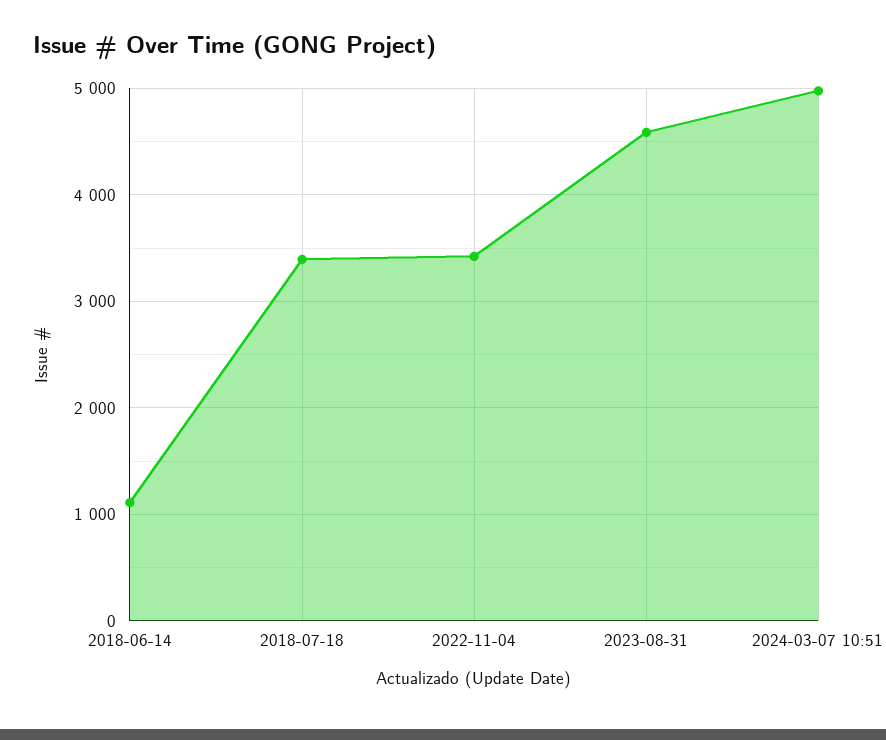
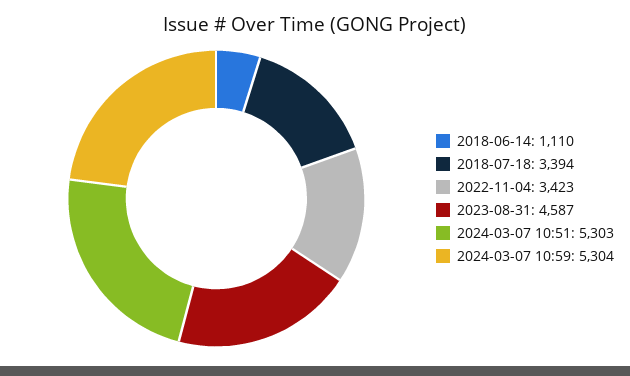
2024-03-07 10:51: 5000 -> 5303
2024-03-07 10:59: none -> 5304

